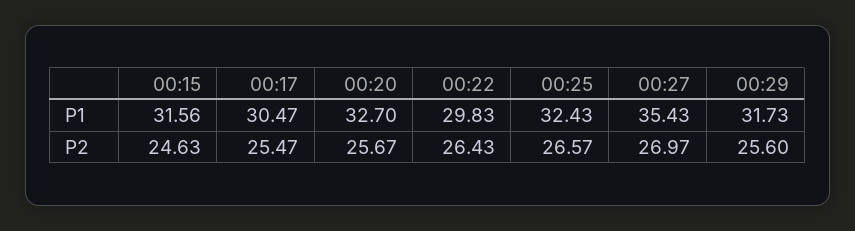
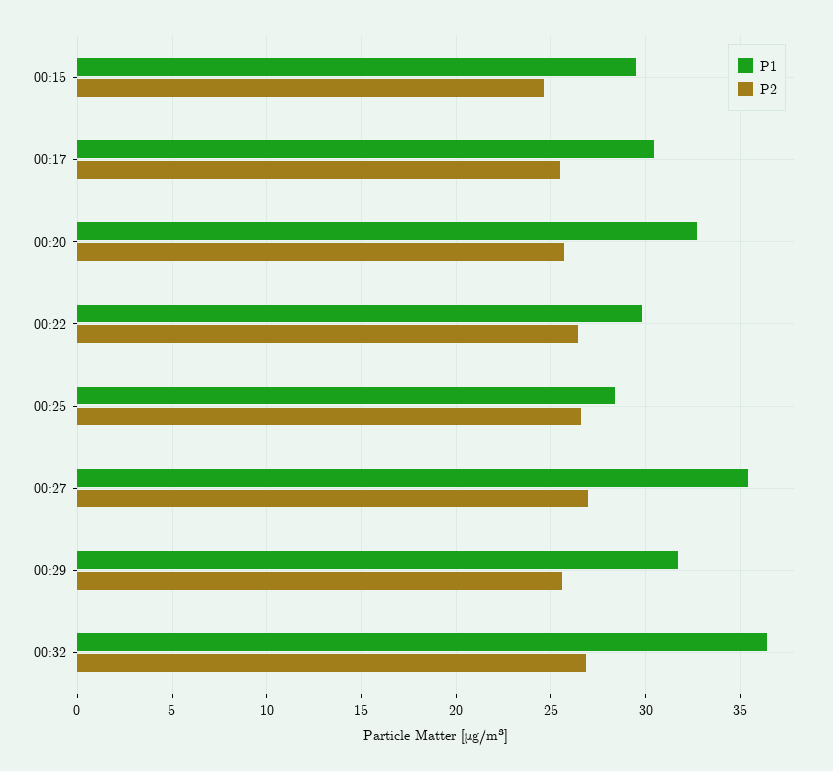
P1, 00:15: 31.56 -> 29.5
P1, 00:25: 32.43 -> 28.5
P1, 00:32: none -> 36.5
P2, 00:32: none -> 27

